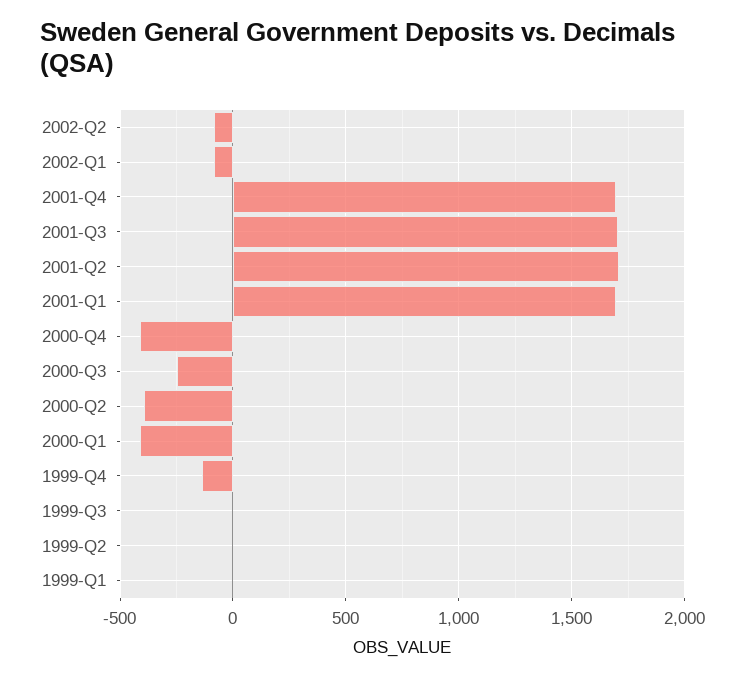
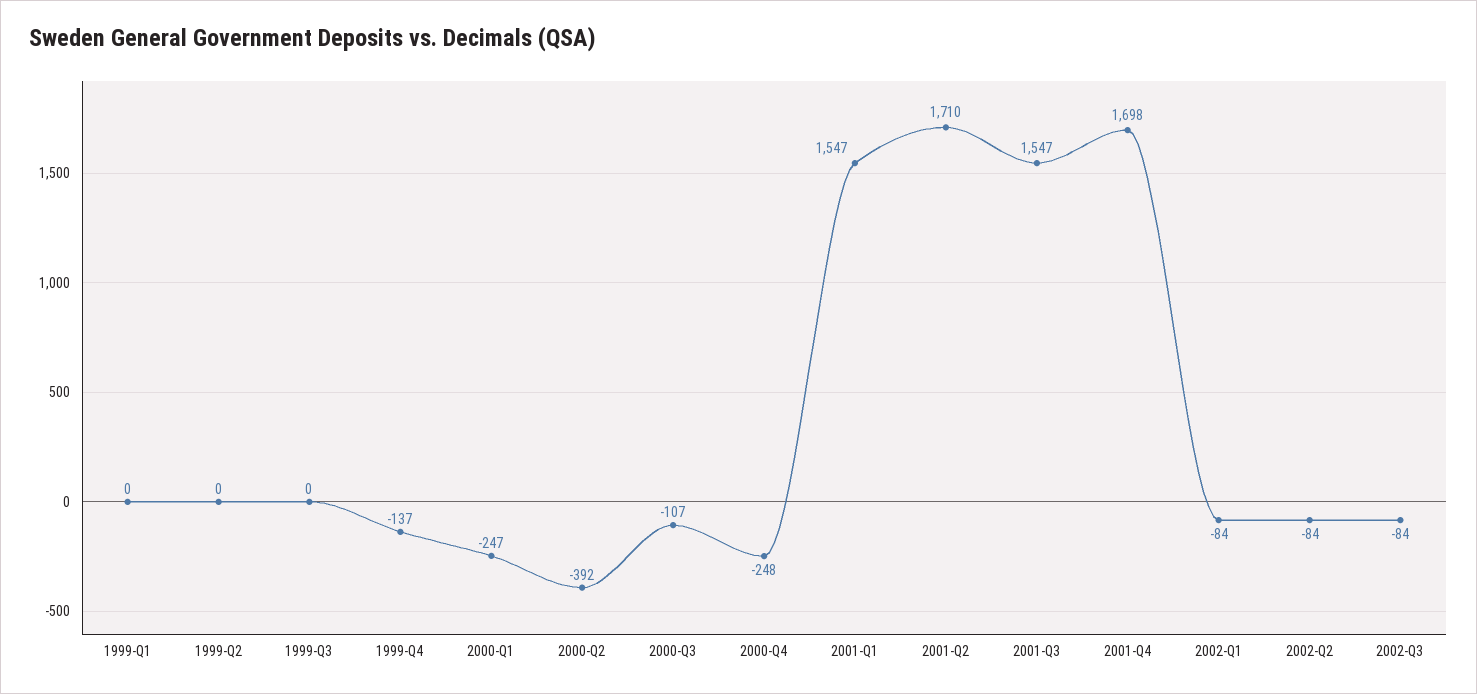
2001-Q3: 1700 -> 1547
2001-Q1: 1700 -> 1547
2000-Q4: -400 -> -248
2000-Q3: -250 -> -107
2000-Q1: -400 -> -247
2002-Q3: none -> -84

